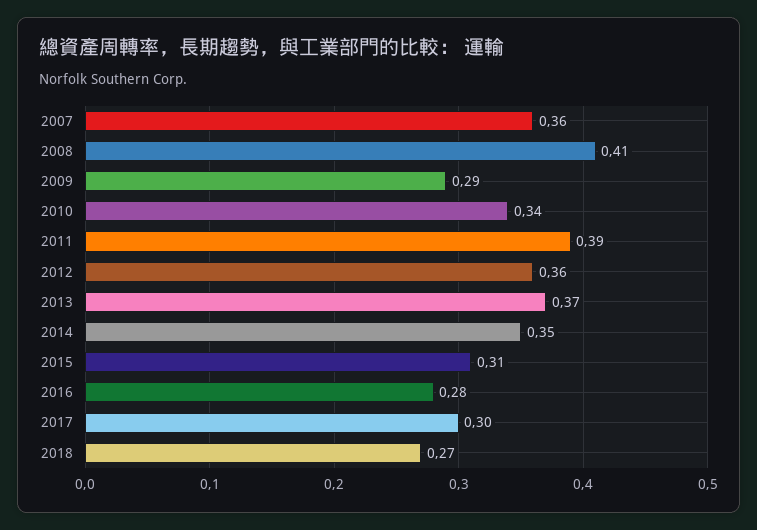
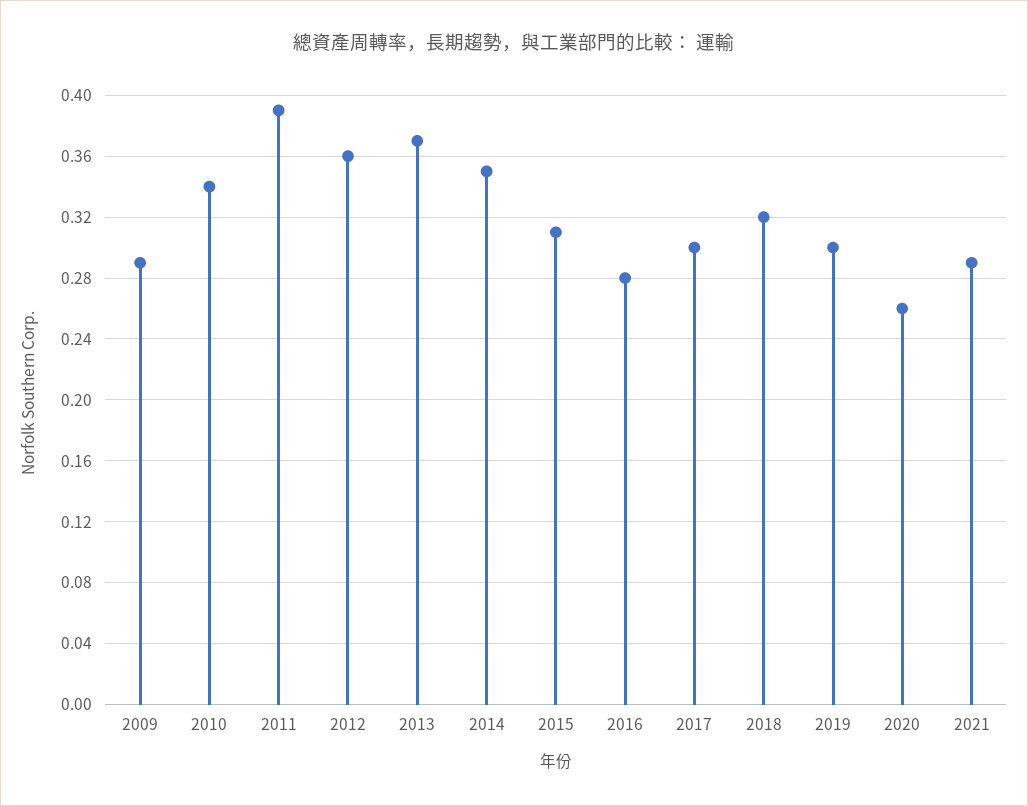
2007: 0.36 -> none
2008: 0.41 -> none
2018: 0.27 -> 0.32
2019: none -> 0.3
2020: none -> 0.26
2021: none -> 0.29

